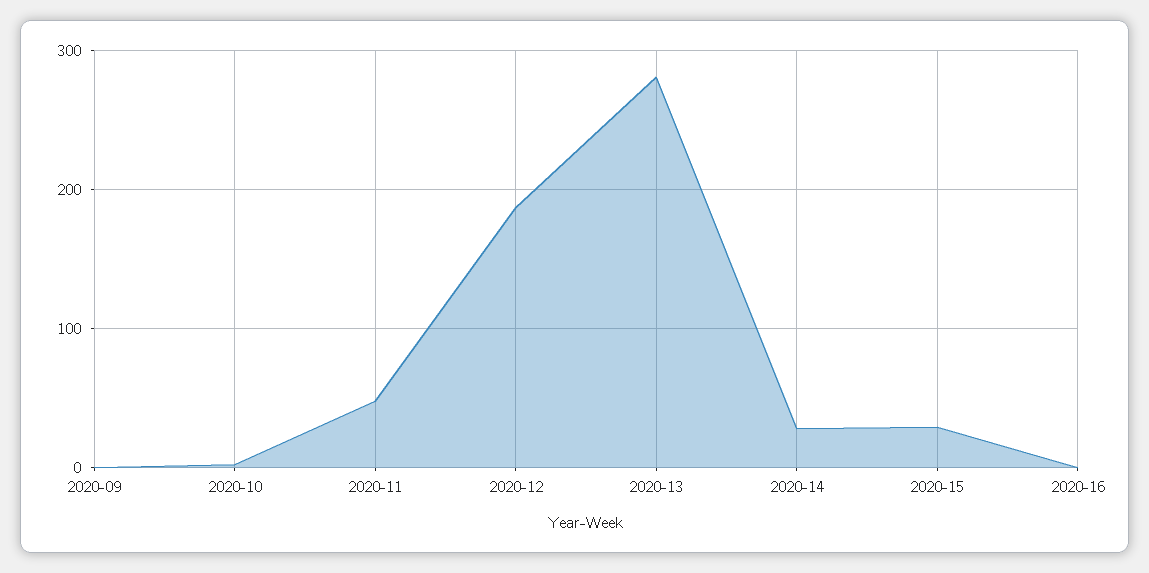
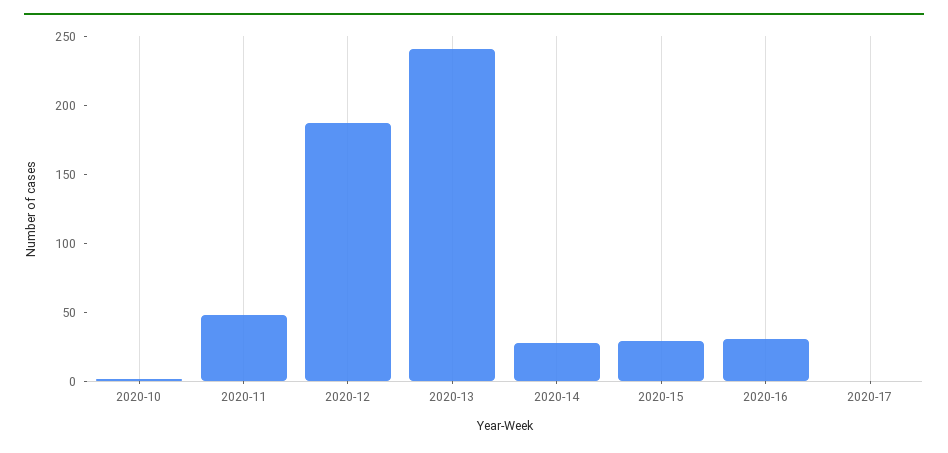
2020-09: 0 -> none
2020-13: 280 -> 240
2020-16: 0 -> 30
2020-17: none -> 0

